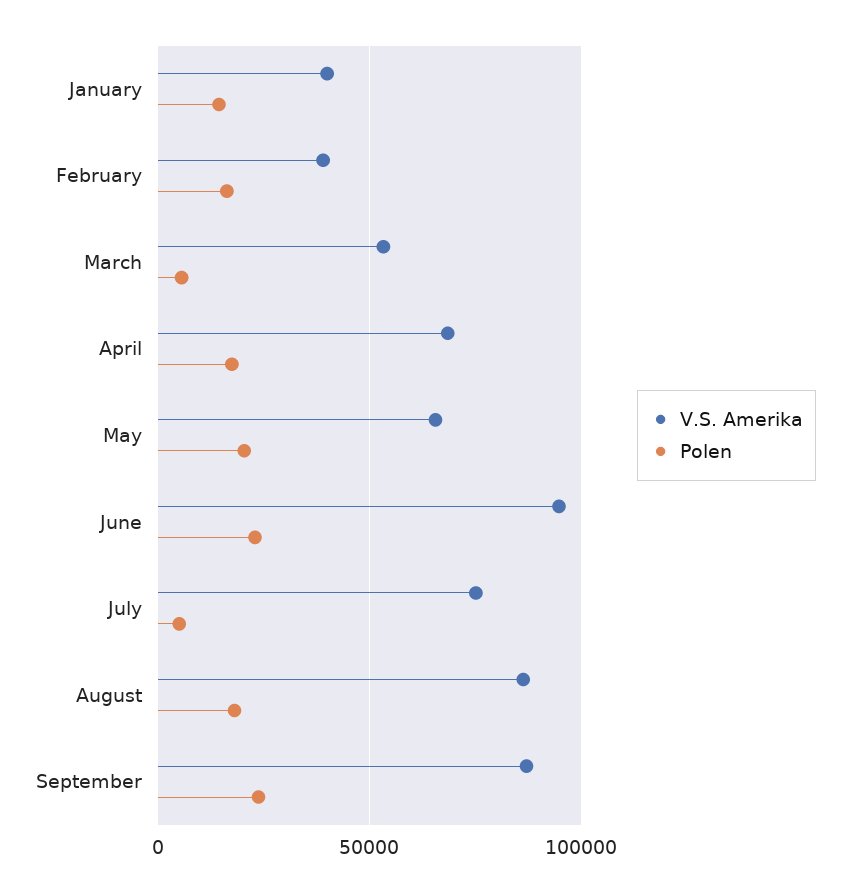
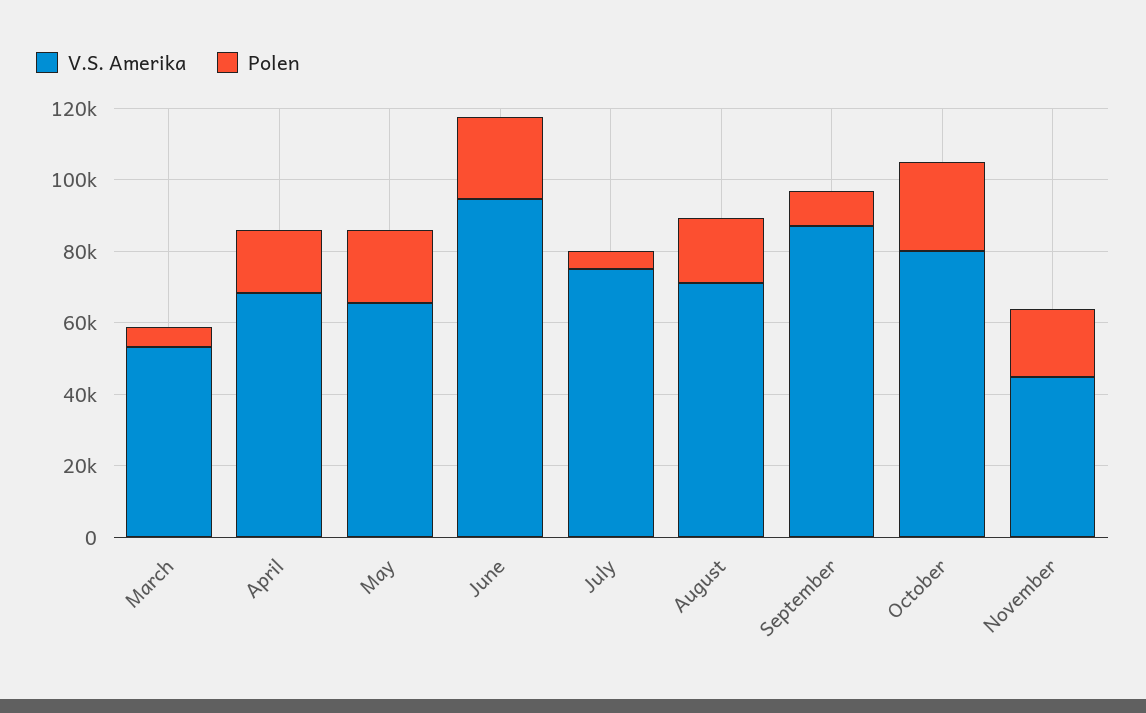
V.S. Amerika, January: 40000 -> none
Polen, January: 15000 -> none
V.S. Amerika, February: 40000 -> none
Polen, February: 15000 -> none
V.S. Amerika, August: 85000 -> 70000
Polen, September: 25000 -> 10000
V.S. Amerika, October: none -> 80000
Polen, October: none -> 25000
V.S. Amerika, November: none -> 45000
Polen, November: none -> 20000

